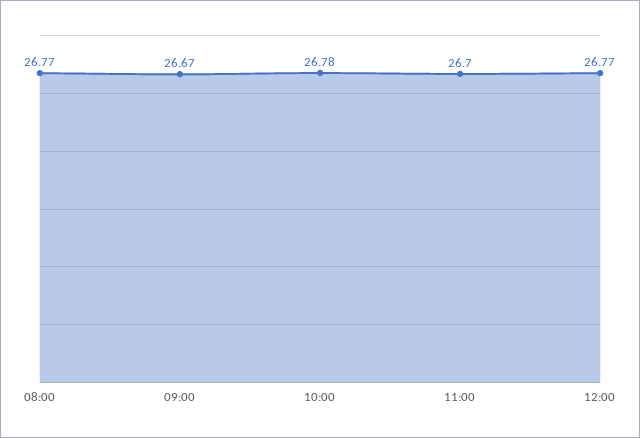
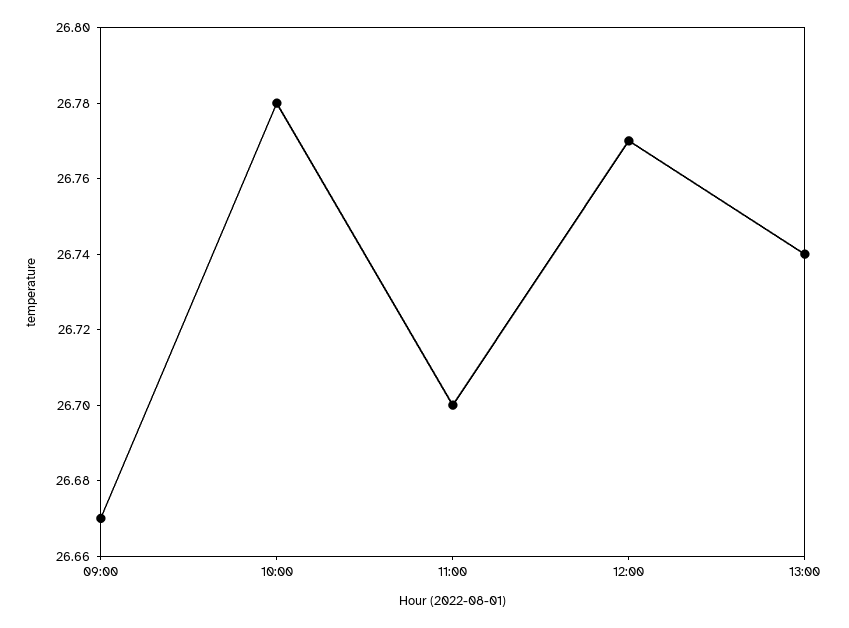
08:00: 26.77 -> none
13:00: none -> 26.74

